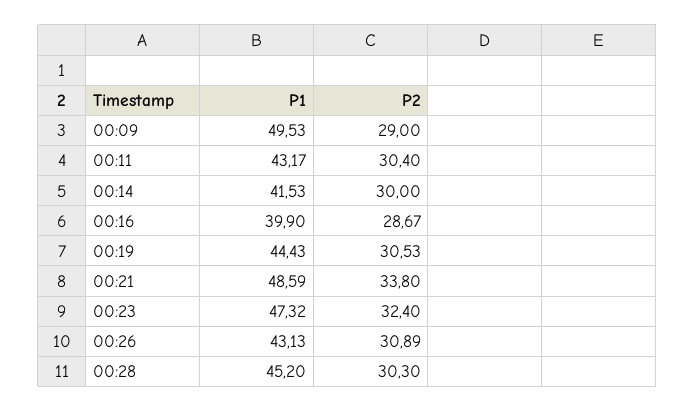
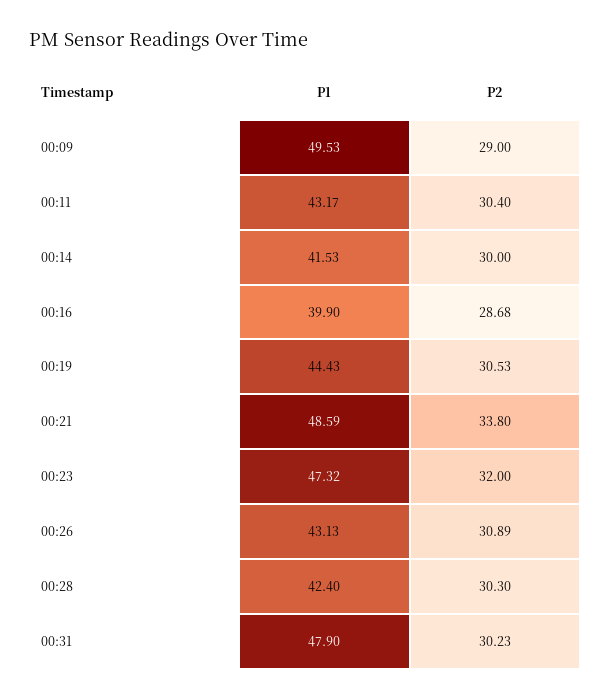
P2, 00:16: 28.67 -> 28.68
P2, 00:23: 32.4 -> 32
P1, 00:28: 45.2 -> 42.4
P1, 00:31: none -> 47.9
P2, 00:31: none -> 30.23

